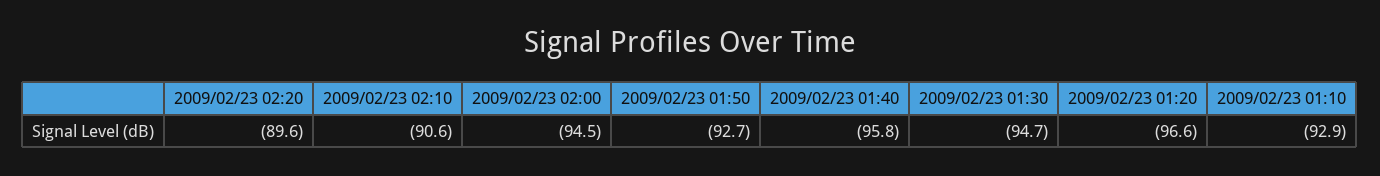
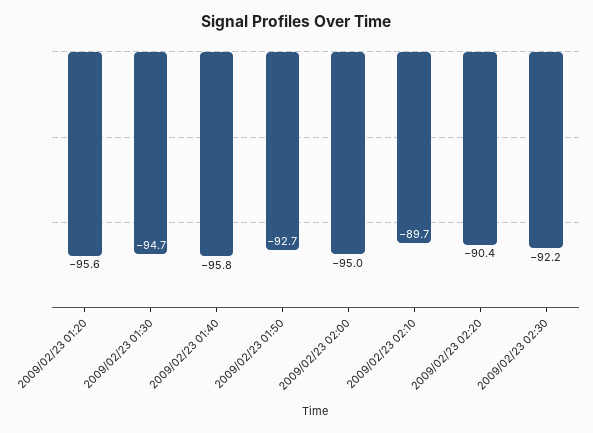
2009/02/23 02:20: -89.6 -> -90.4
2009/02/23 02:10: -90.6 -> -89.7
2009/02/23 02:00: -94.5 -> -95
2009/02/23 01:20: -96.6 -> -95.6
2009/02/23 01:10: -92.9 -> none
2009/02/23 02:30: none -> -92.2

